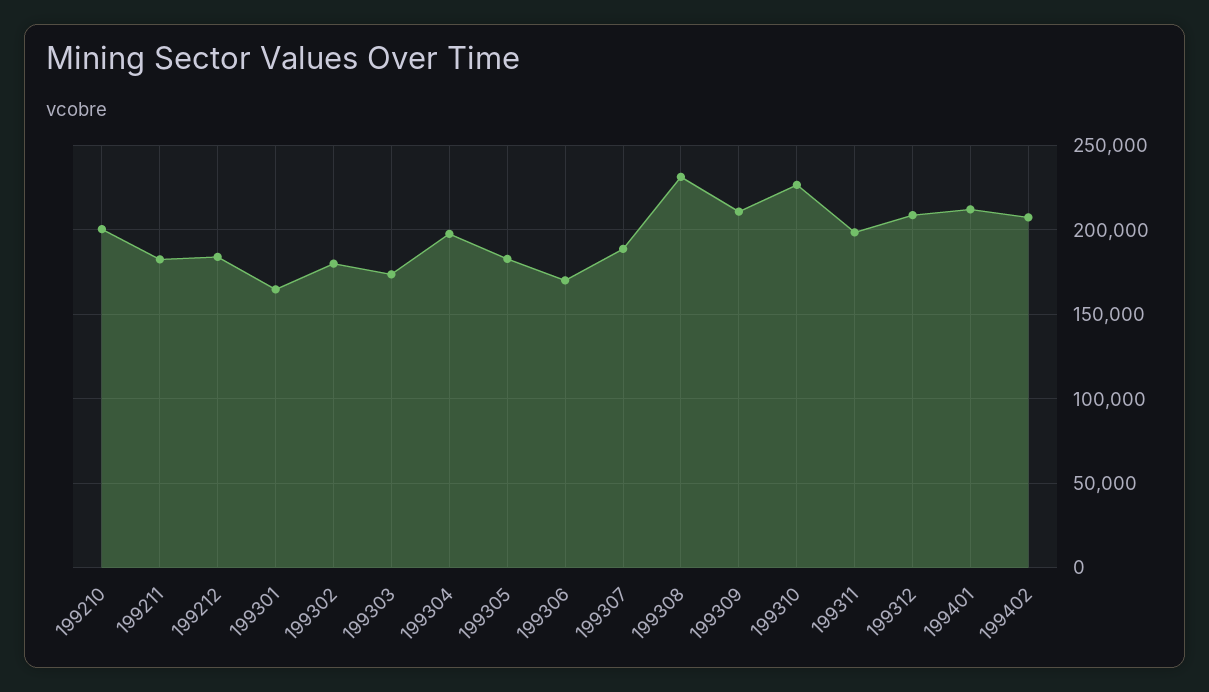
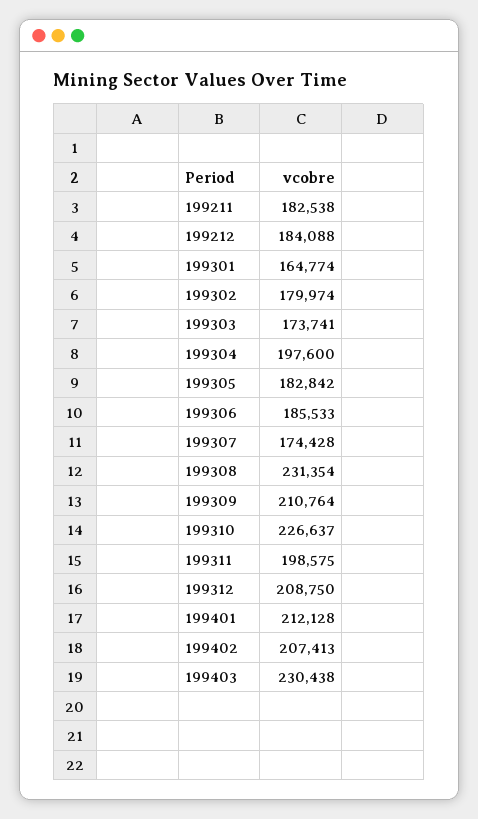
199210: 200000 -> none
199306: 170000 -> 185533
199307: 190000 -> 174428
199403: none -> 230438

